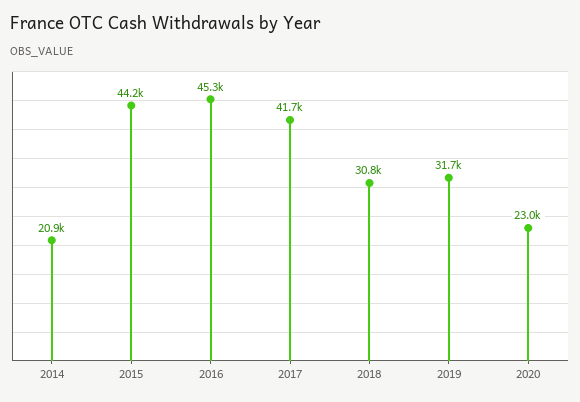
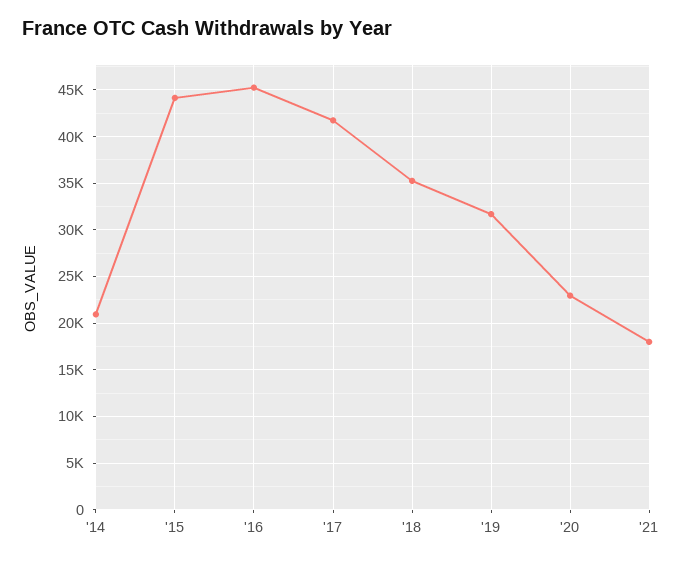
2018: 30800 -> 35000
'21: none -> 18000

